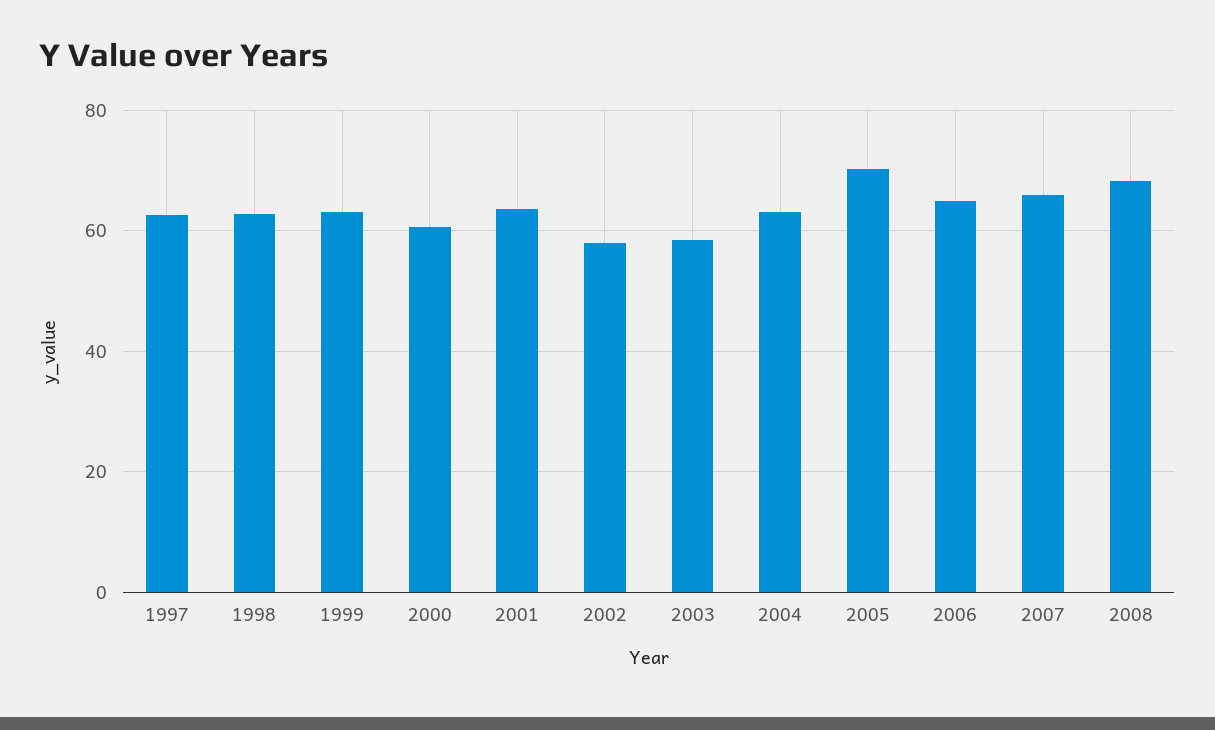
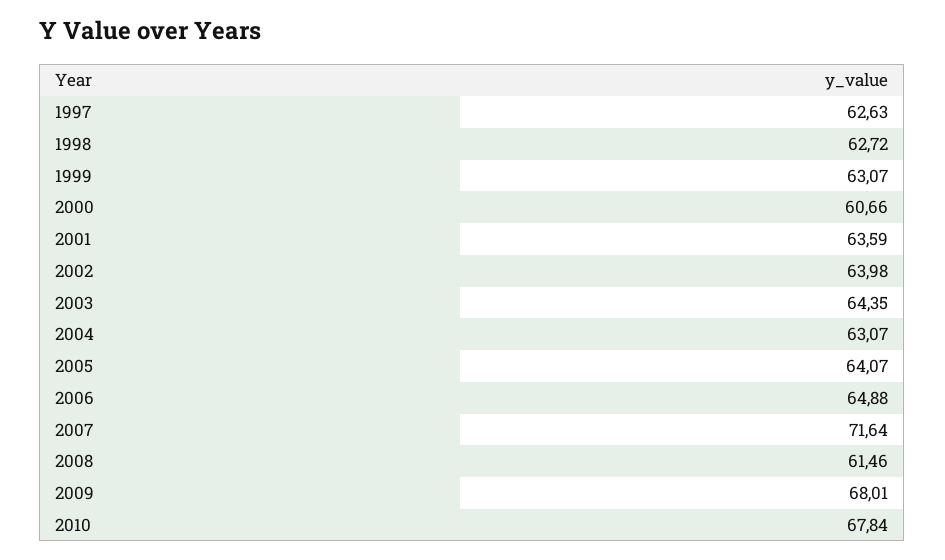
2002: 58 -> 63.98
2003: 58 -> 64.35
2005: 70 -> 64.07
2007: 66 -> 71.64
2008: 68 -> 61.46
2009: none -> 68.01
2010: none -> 67.84

